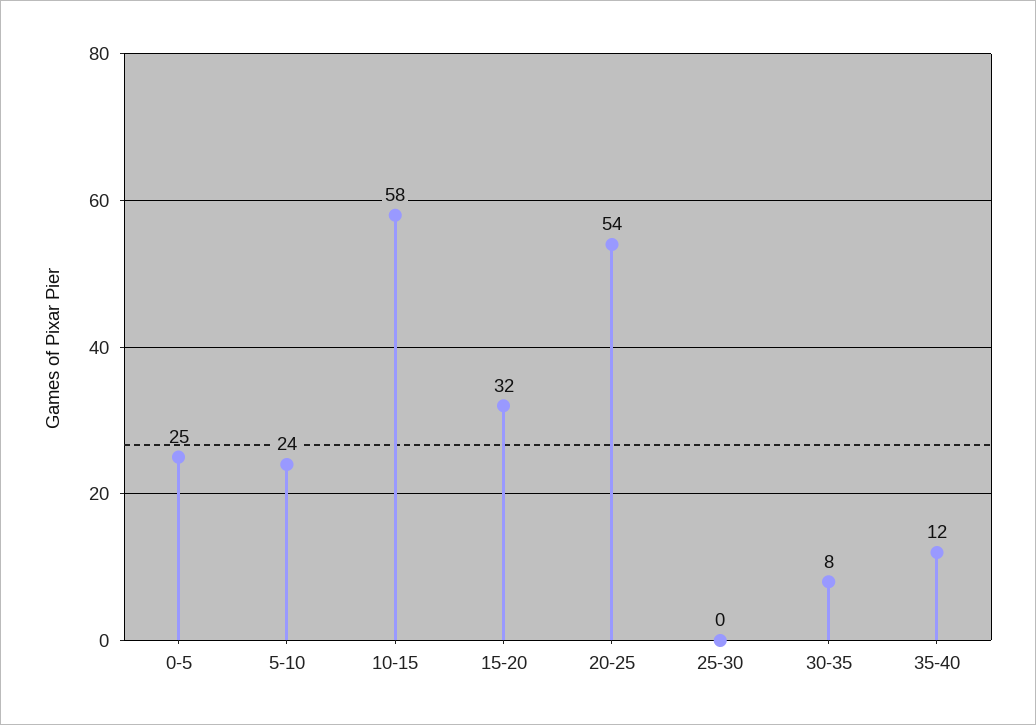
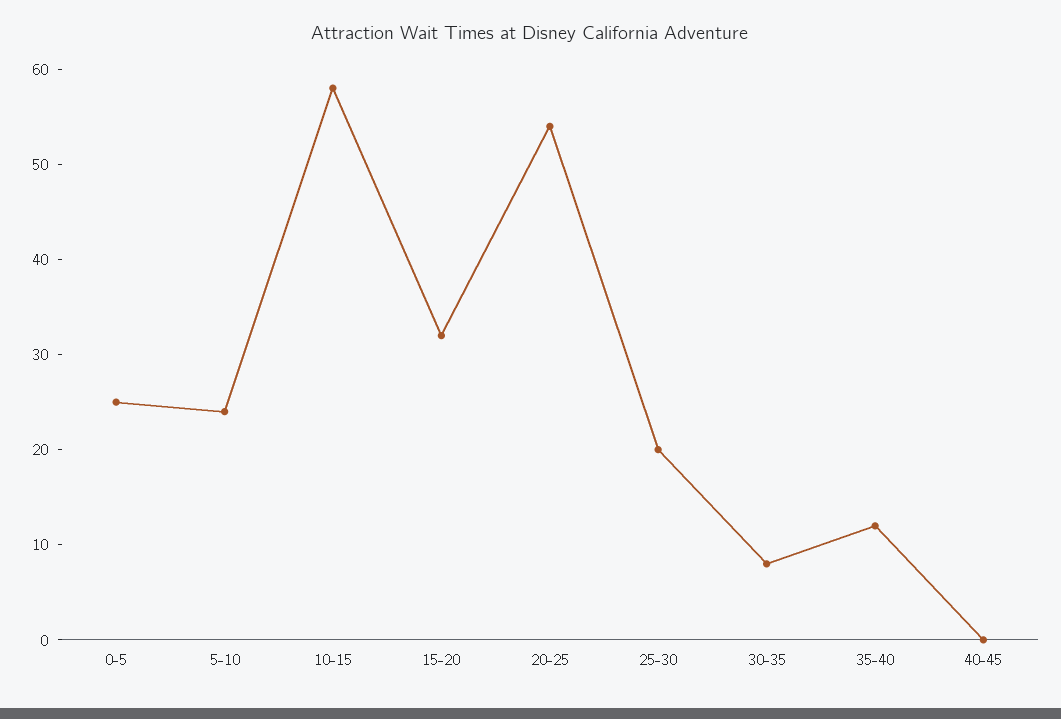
25-30: 0 -> 20
40-45: none -> 0

